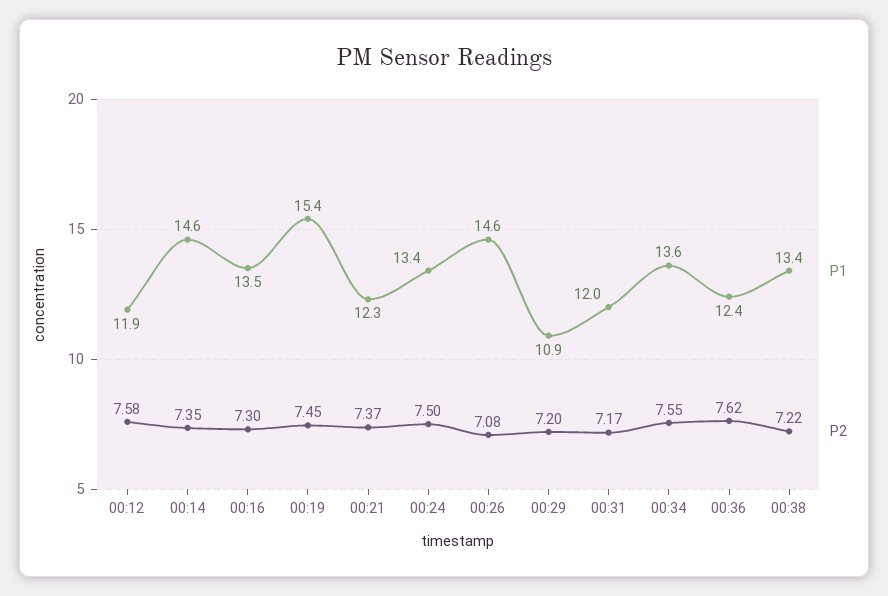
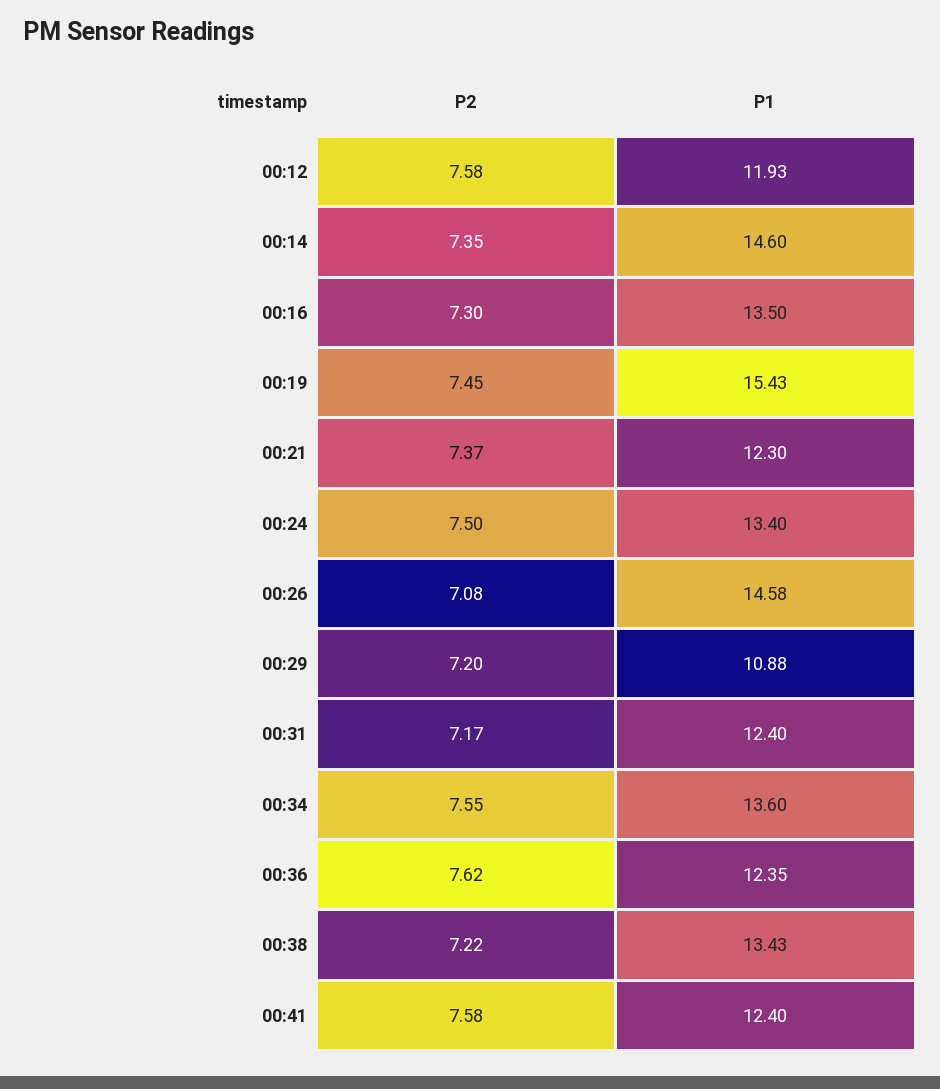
P1, 00:31: 12 -> 12.4
P2, 00:41: none -> 7.58
P1, 00:41: none -> 12.4

